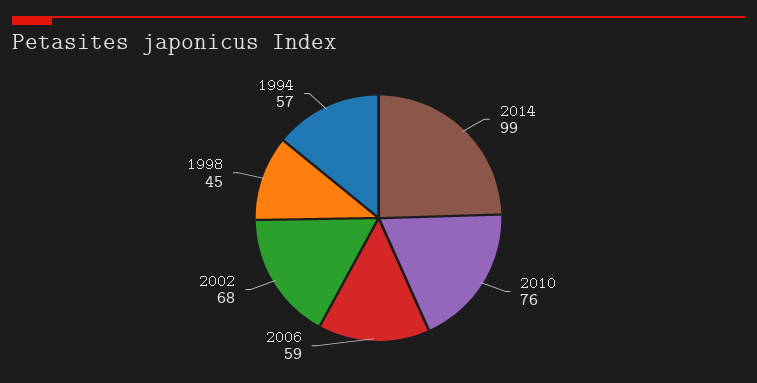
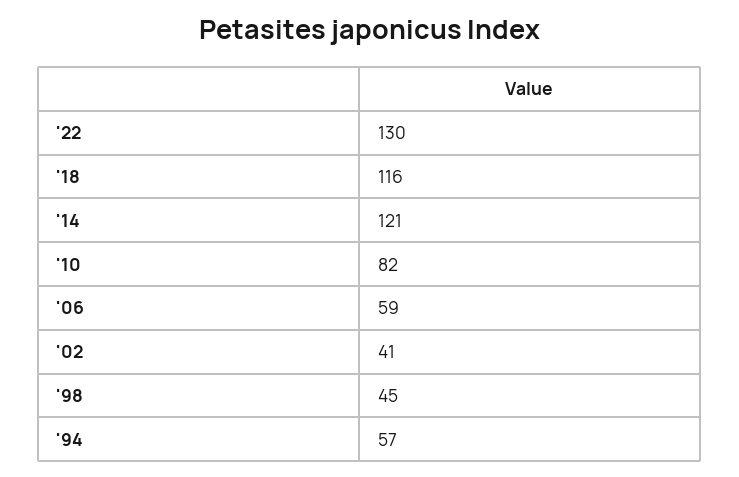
2014: 99 -> 121
2010: 76 -> 82
2002: 68 -> 41
'22: none -> 130
'18: none -> 116

